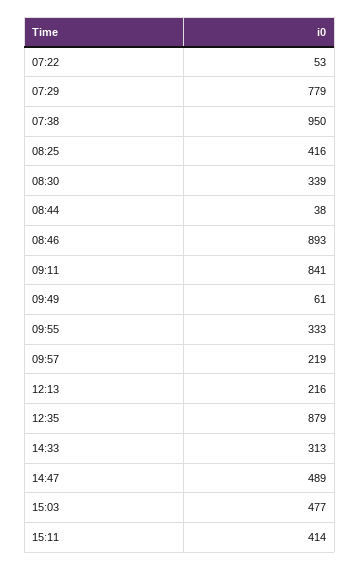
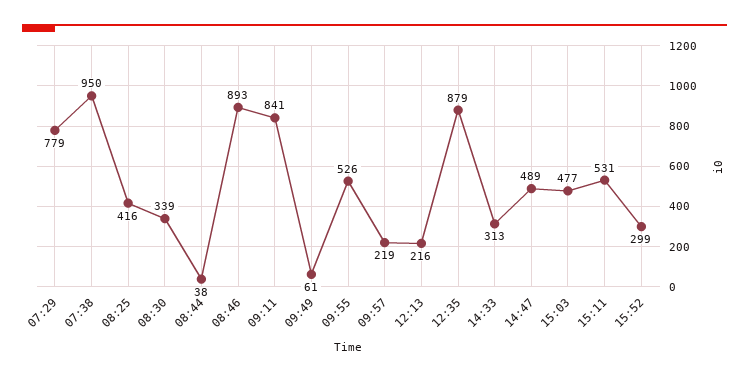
07:22: 53 -> none
09:55: 333 -> 526
15:11: 414 -> 531
15:52: none -> 299

